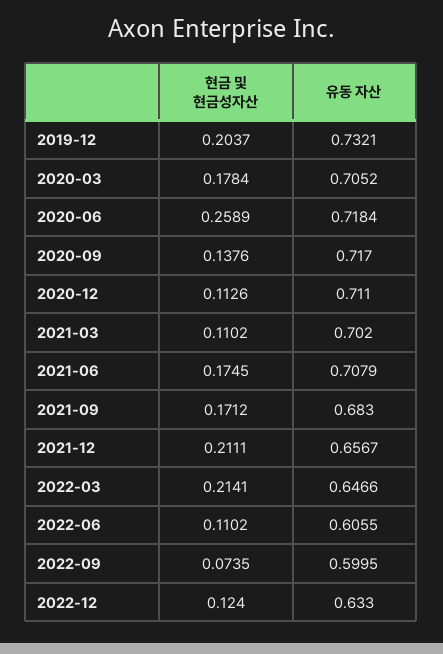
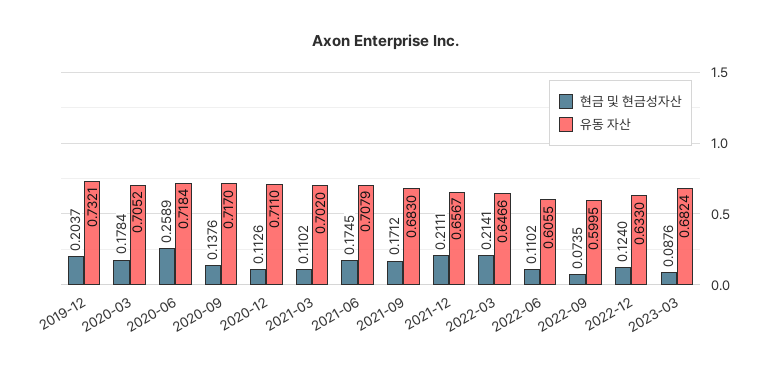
현금 및 현금성자산, 2023-03: none -> 0.0876
유동 자산, 2023-03: none -> 0.6824

